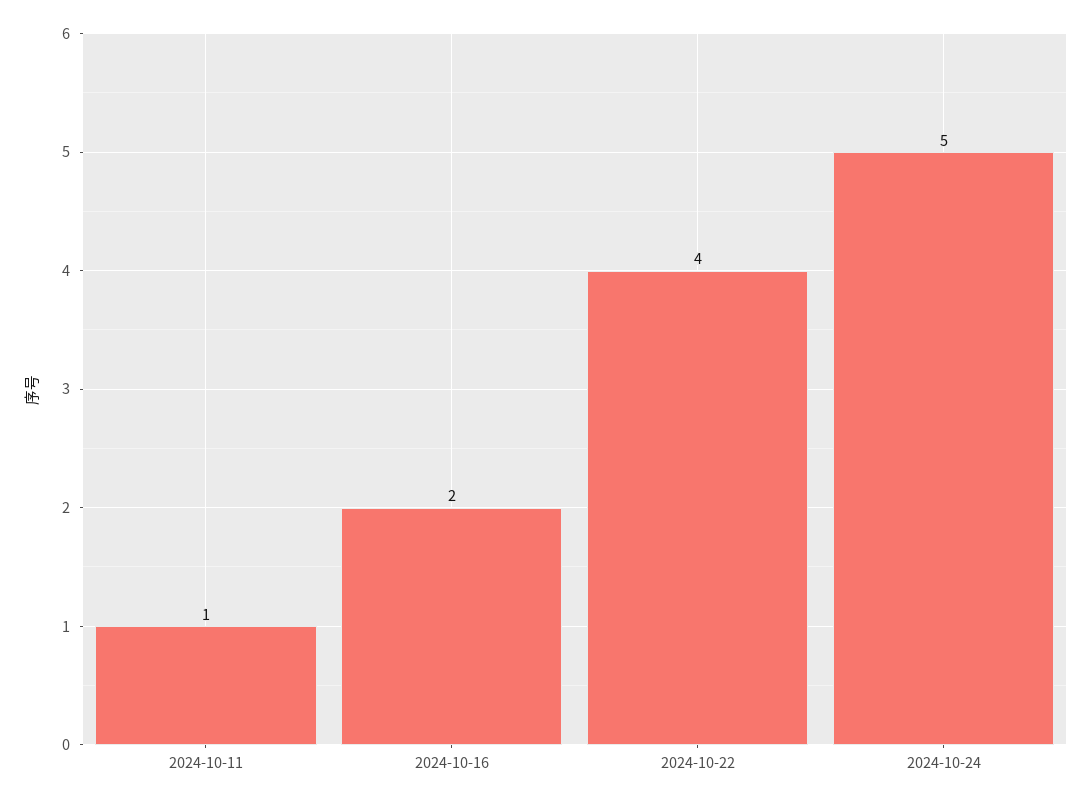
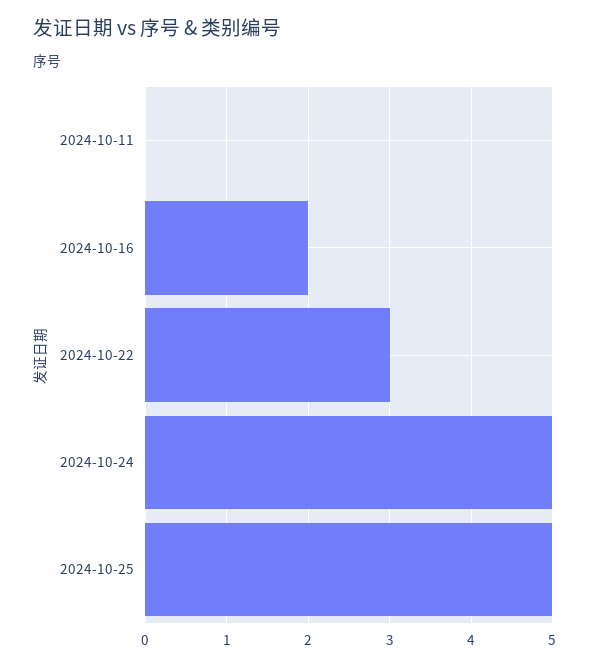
2024-10-11: 1 -> 0
2024-10-22: 4 -> 3
2024-10-25: none -> 5

